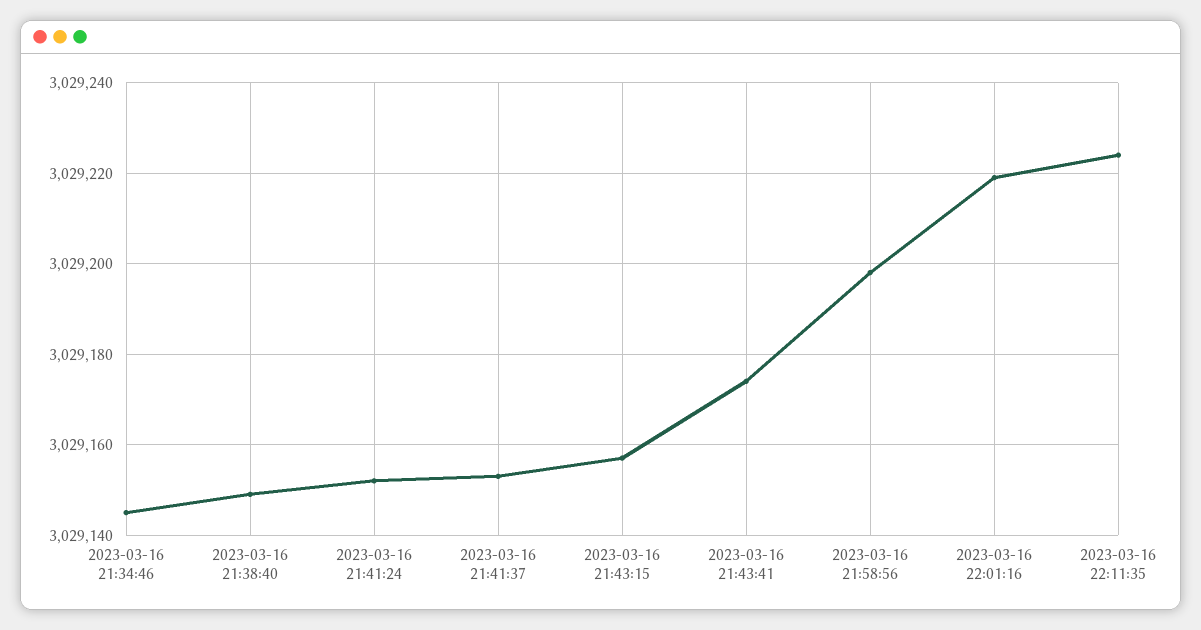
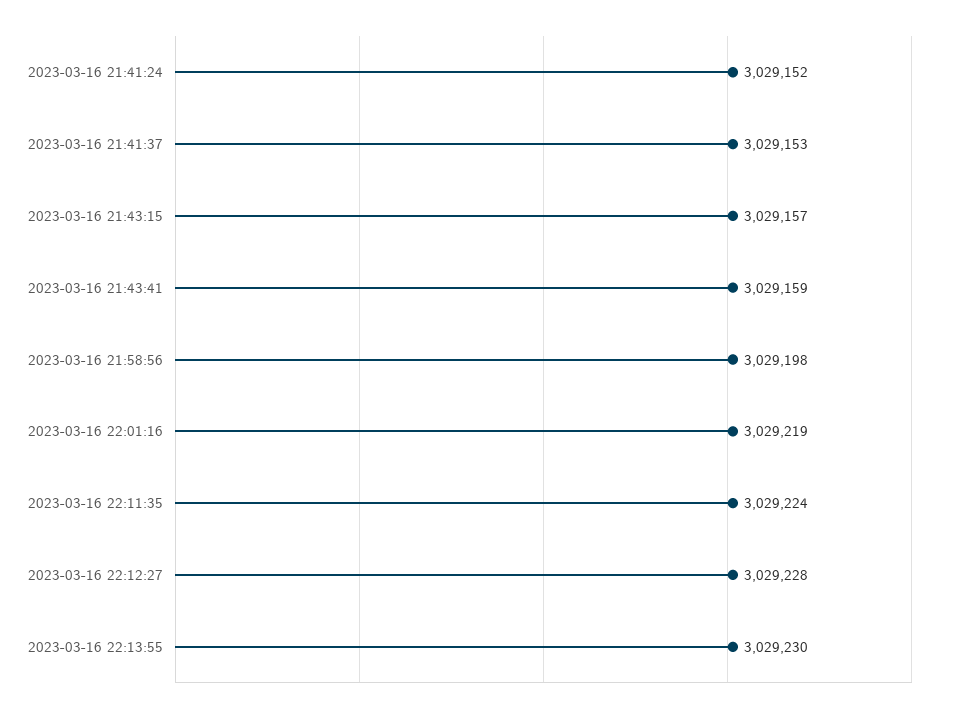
2023-03-16 21:34:46: 3029145 -> none
2023-03-16 21:38:40: 3029150 -> none
2023-03-16 21:43:41: 3029175 -> 3029159
2023-03-16 22:12:27: none -> 3029228
2023-03-16 22:13:55: none -> 3029230

